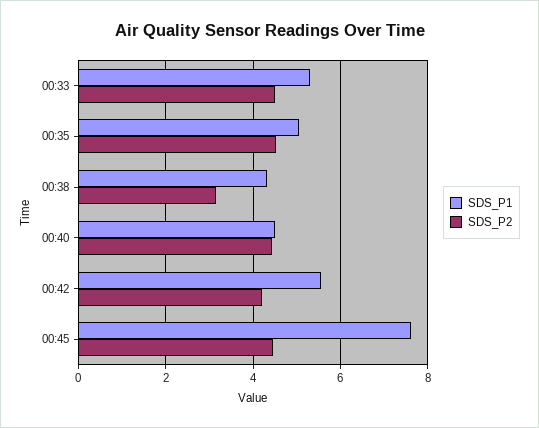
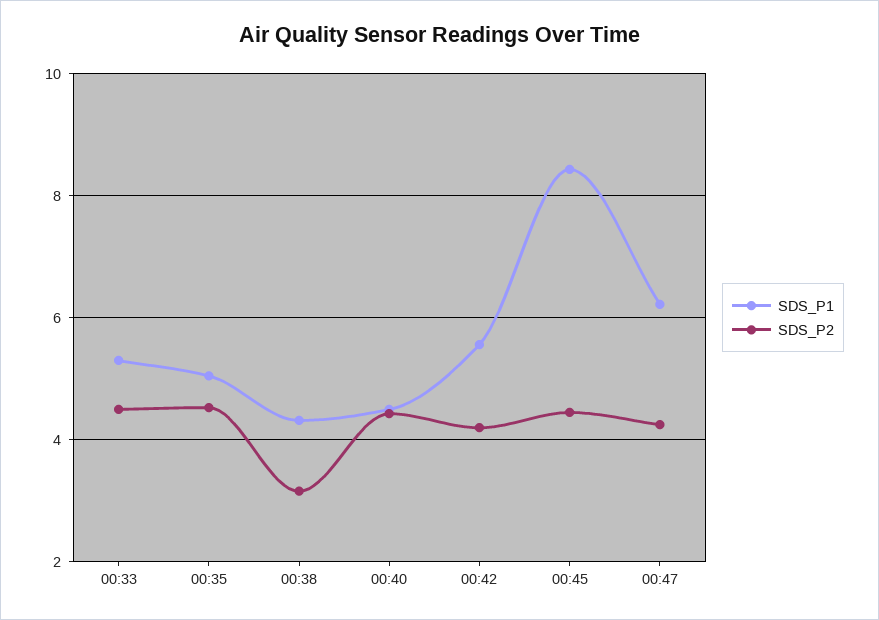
SDS_P1, 00:45: 7.6 -> 8.4
SDS_P1, 00:47: none -> 6.2
SDS_P2, 00:47: none -> 4.2

